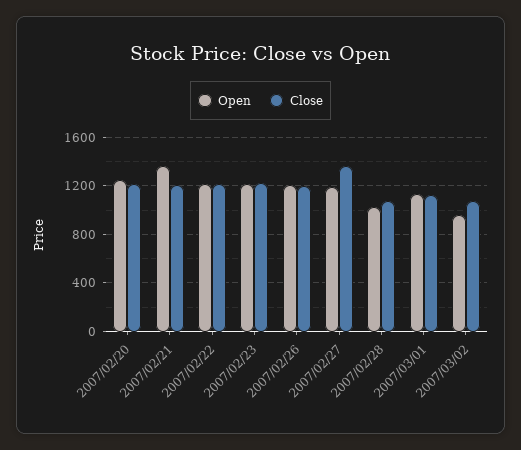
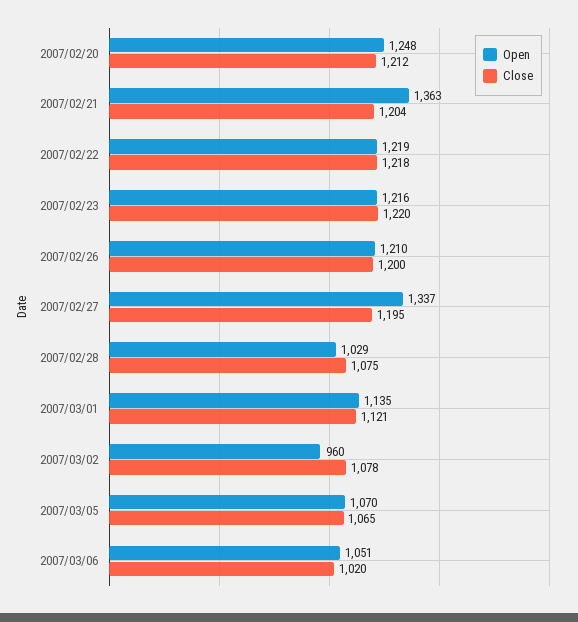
Open, 2007/02/27: 1200 -> 1337
Close, 2007/02/27: 1350 -> 1195
Open, 2007/03/05: none -> 1070
Close, 2007/03/05: none -> 1065
Open, 2007/03/06: none -> 1051
Close, 2007/03/06: none -> 1020

